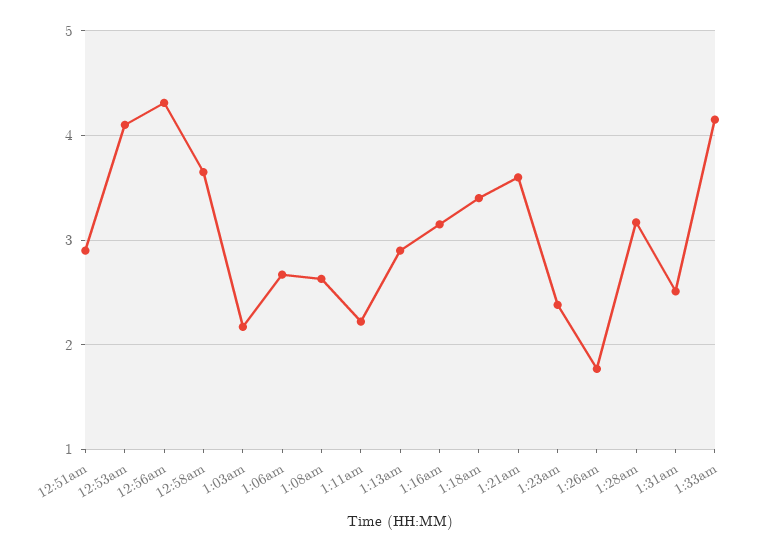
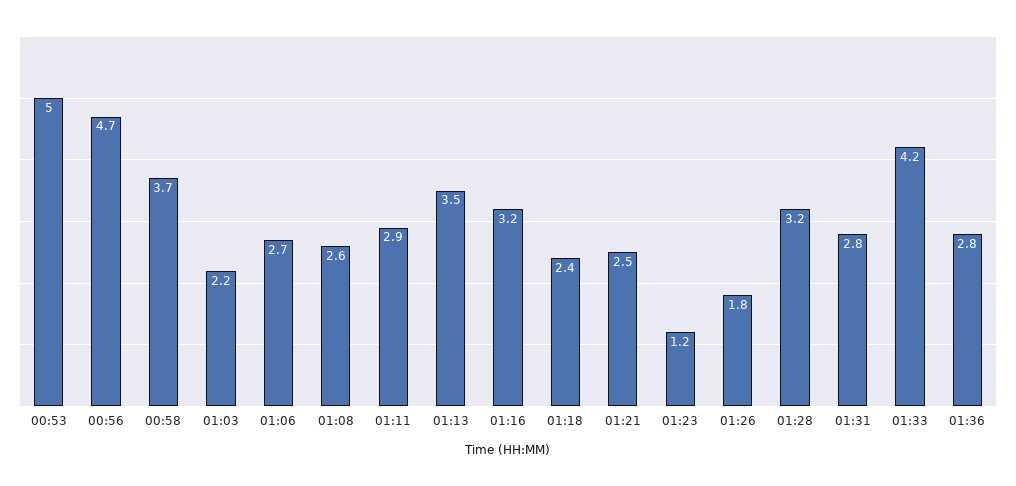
12:51am: 2.9 -> none
12:53am: 4.1 -> 5
12:56am: 4.3 -> 4.7
1:11am: 2.2 -> 2.9
1:13am: 2.9 -> 3.5
1:18am: 3.4 -> 2.4
1:21am: 3.6 -> 2.5
1:23am: 2.4 -> 1.2
1:31am: 2.5 -> 2.8
01:36: none -> 2.8

